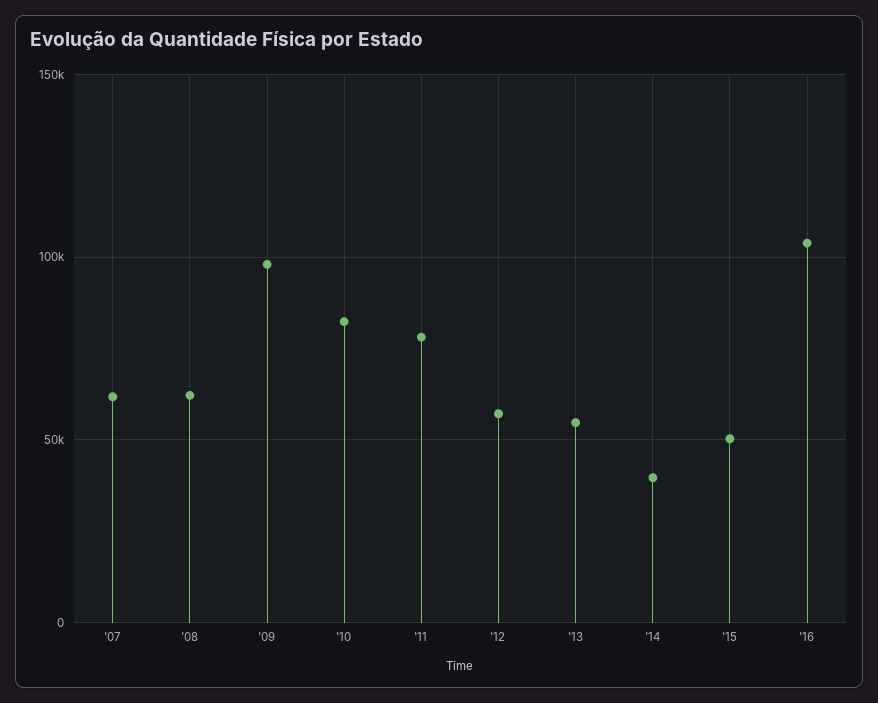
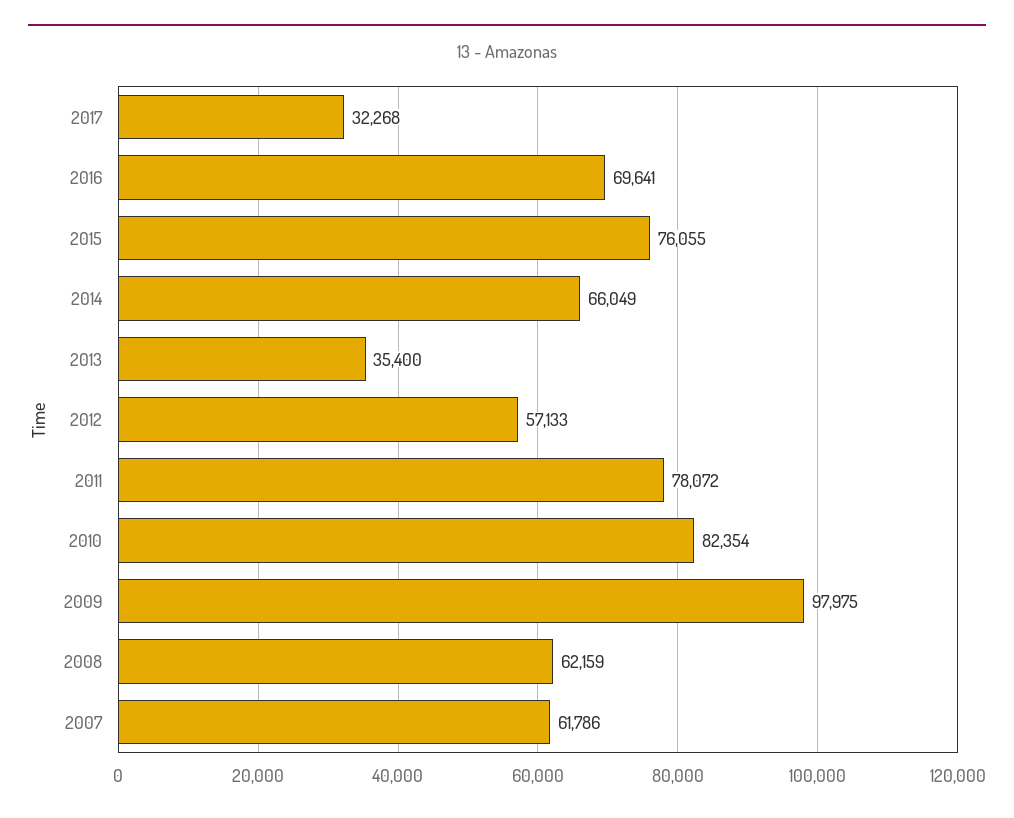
'13: 55000 -> 35400
'14: 40000 -> 66049
'15: 50000 -> 76055
'16: 105000 -> 69641
2017: none -> 32268

